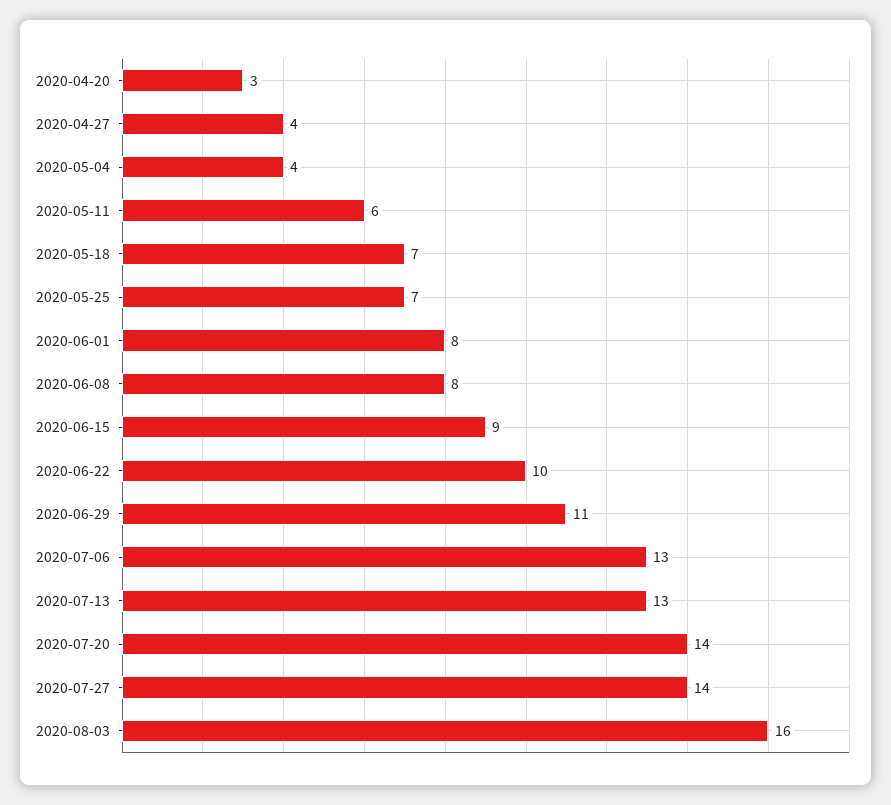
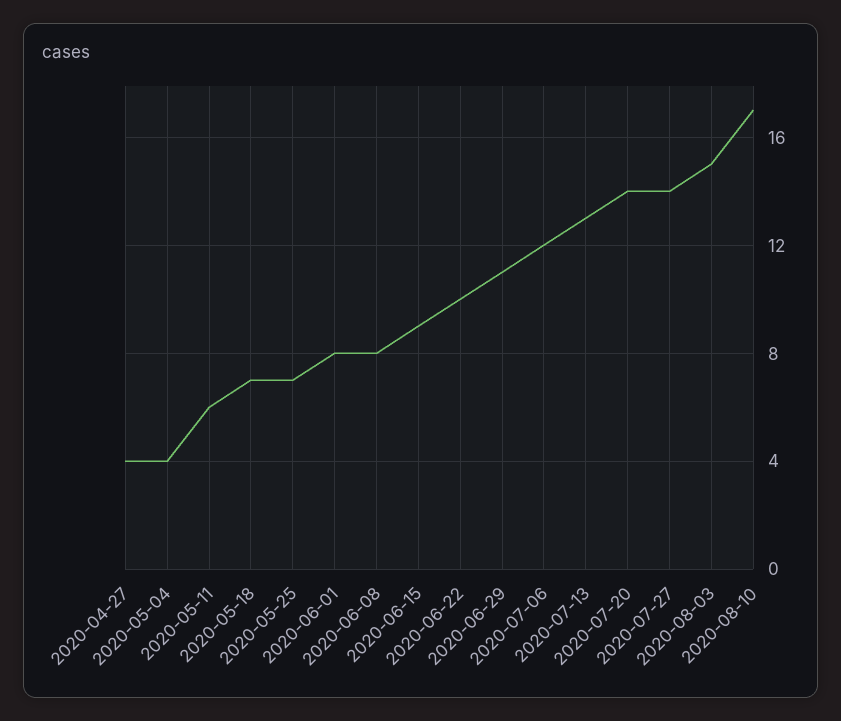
2020-04-20: 3 -> none
2020-07-06: 13 -> 12
2020-08-03: 16 -> 15
2020-08-10: none -> 17

